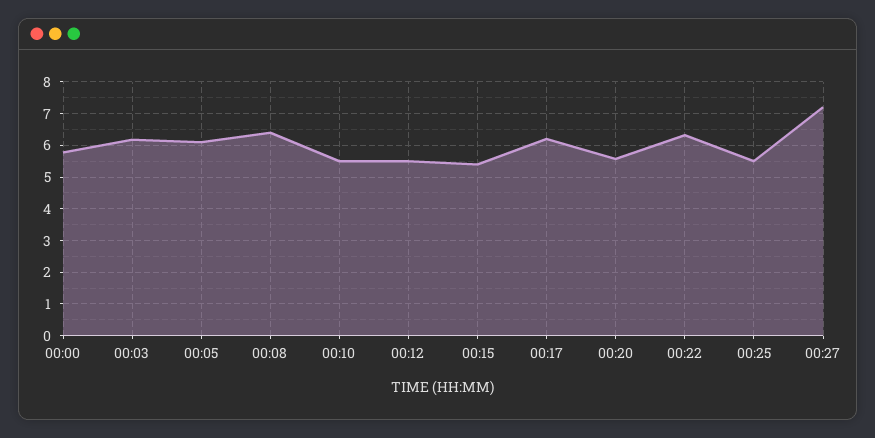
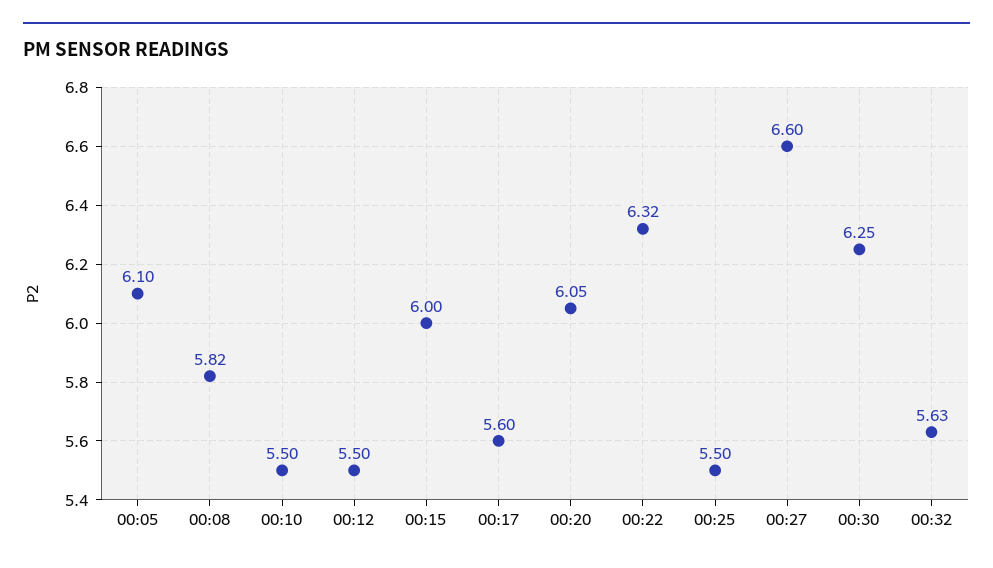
00:00: 5.8 -> none
00:03: 6.2 -> none
00:08: 6.4 -> 5.82
00:15: 5.4 -> 6
00:17: 6.2 -> 5.6
00:20: 5.6 -> 6.05
00:27: 7.2 -> 6.6
00:30: none -> 6.25
00:32: none -> 5.63

